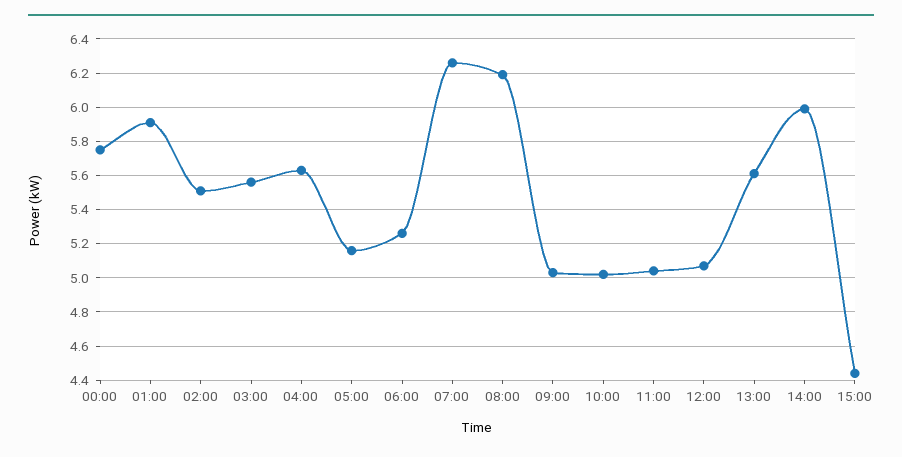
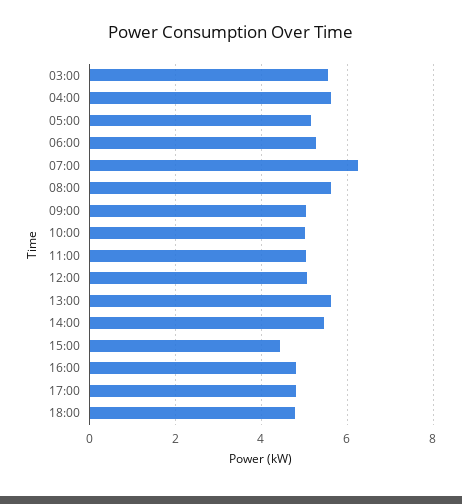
00:00: 5.75 -> none
01:00: 5.9 -> none
02:00: 5.5 -> none
08:00: 6.2 -> 5.6
14:00: 6 -> 5.4
16:00: none -> 4.8
17:00: none -> 4.8
18:00: none -> 4.8

